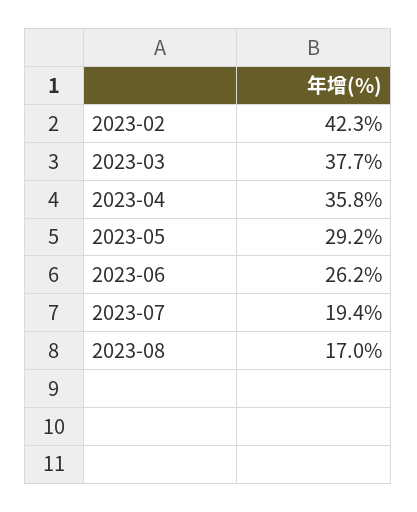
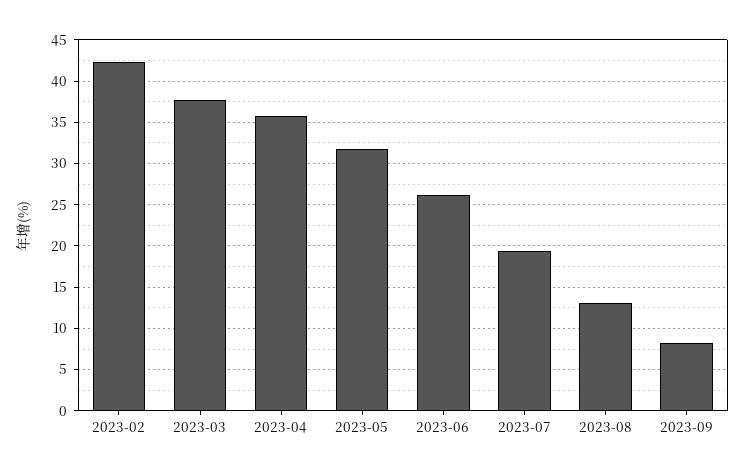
2023-05: 29.2 -> 32
2023-08: 17 -> 13
2023-09: none -> 8

